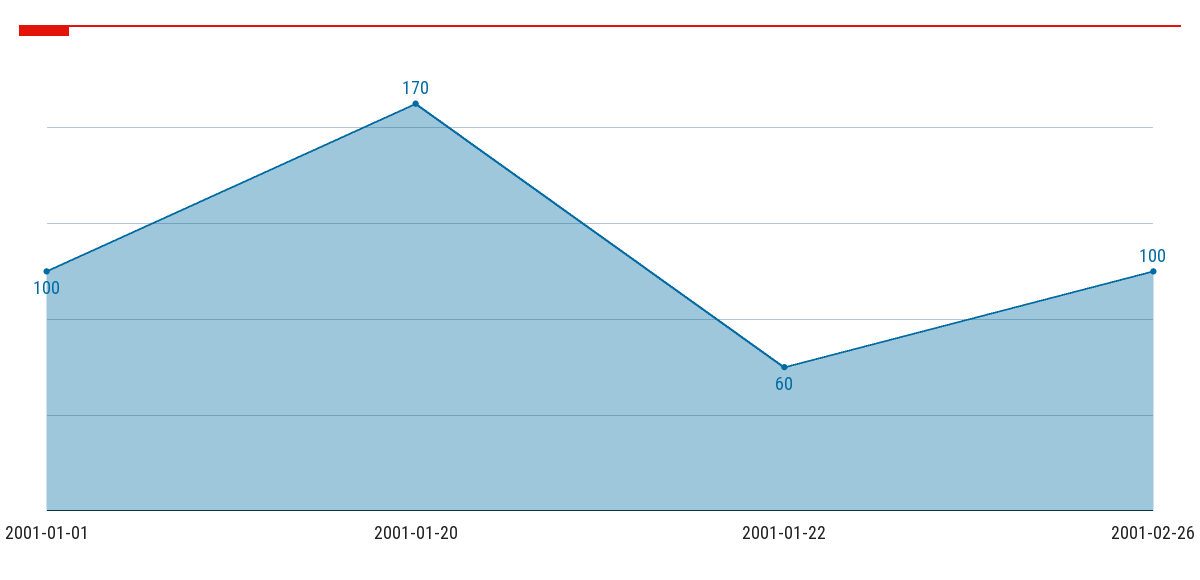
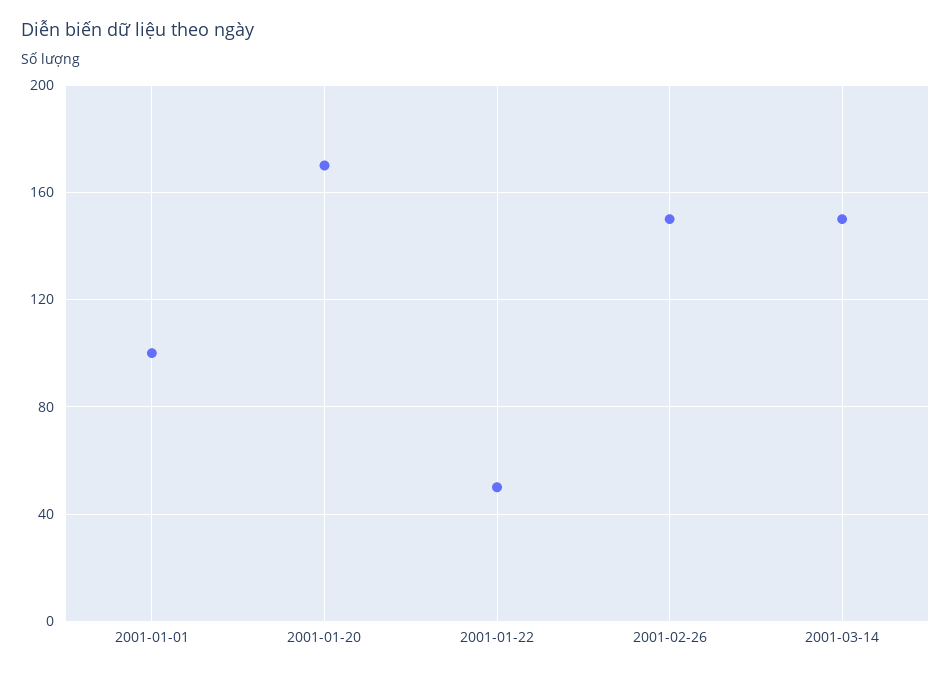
2001-01-22: 60 -> 50
2001-02-26: 100 -> 150
2001-03-14: none -> 150

